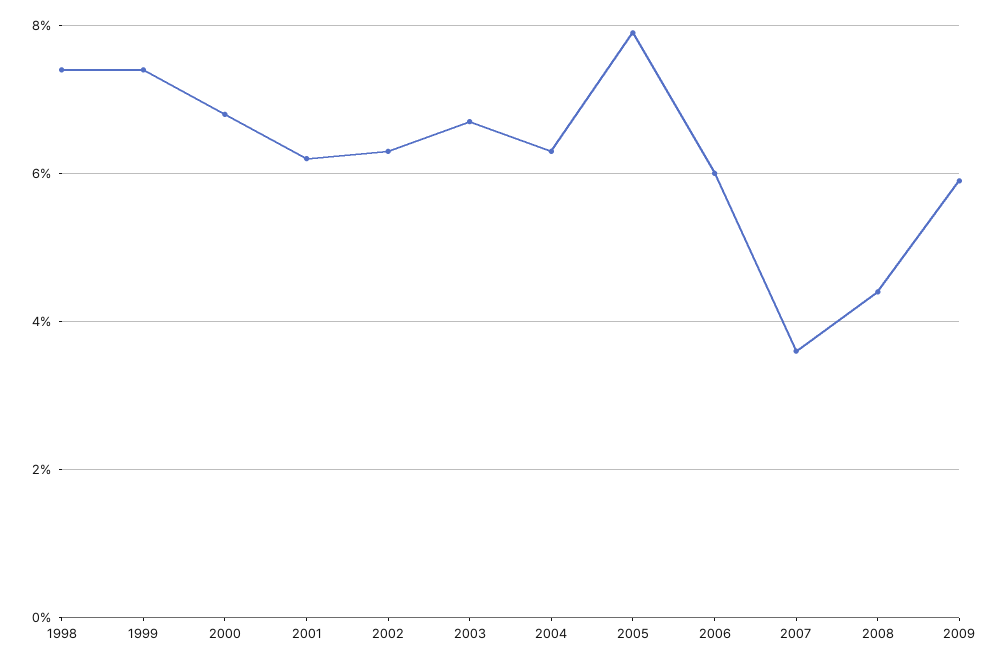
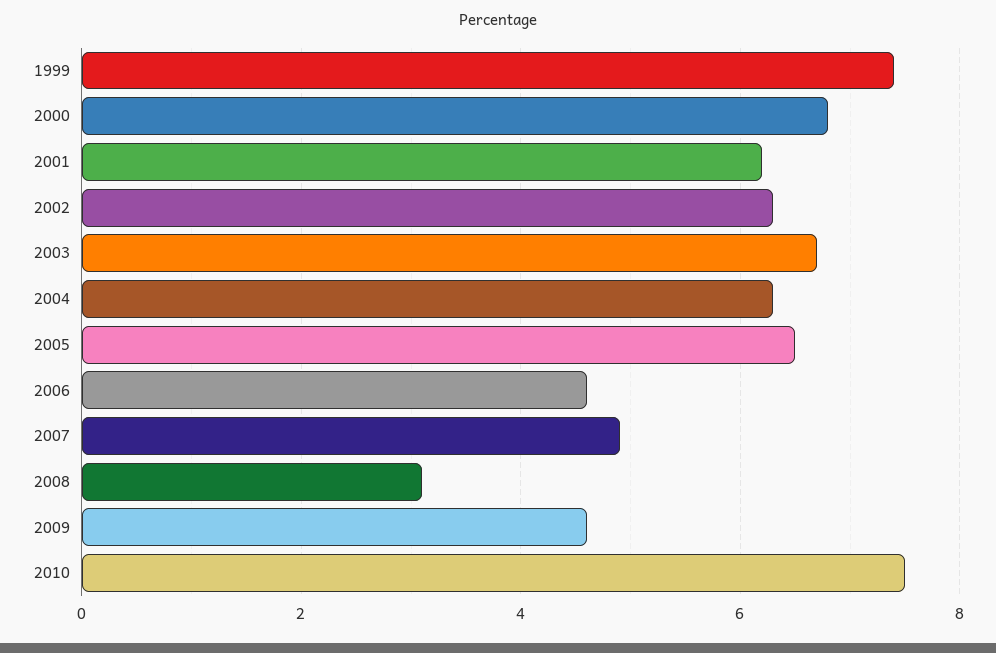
1998: 7.5 -> none
2005: 8 -> 6.5
2006: 6 -> 4.5
2007: 3.5 -> 5
2008: 4.5 -> 3
2009: 6 -> 4.5
2010: none -> 7.5

